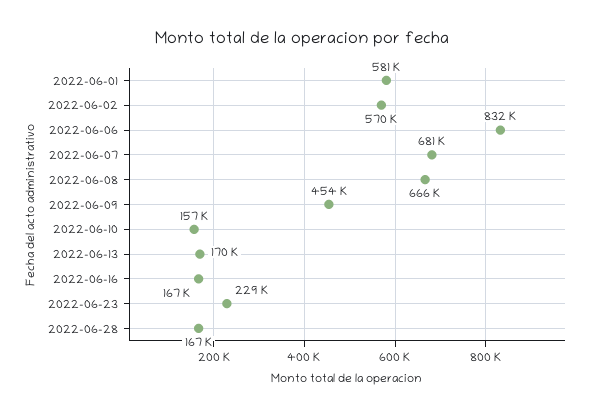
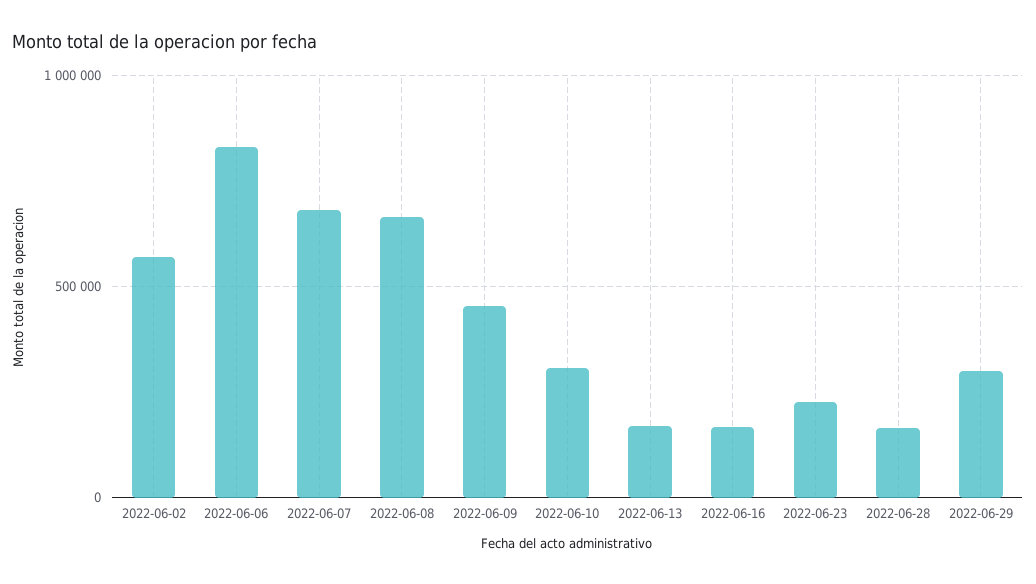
2022-06-01: 581000 -> none
2022-06-10: 157000 -> 300000
2022-06-29: none -> 300000

